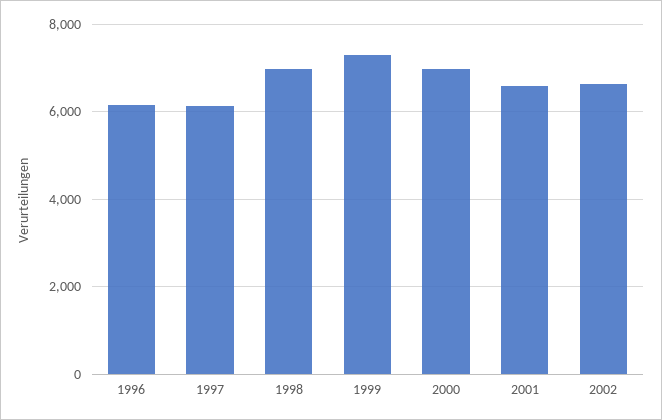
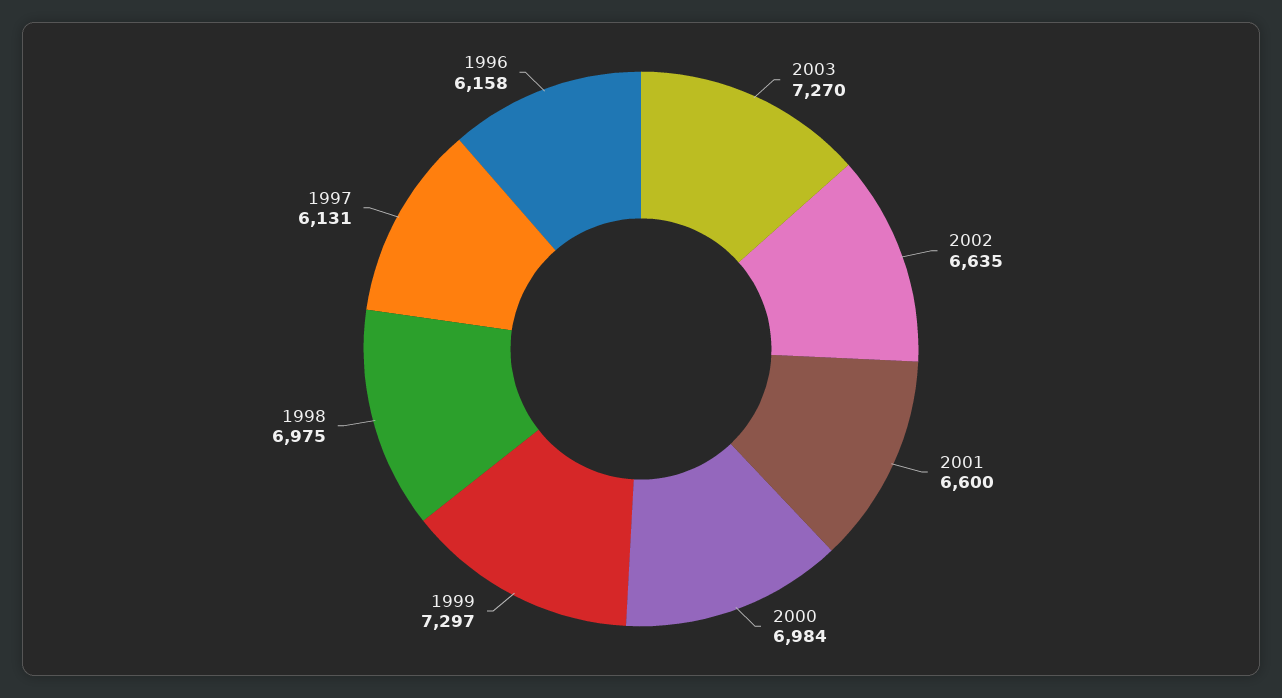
2003: none -> 7270

